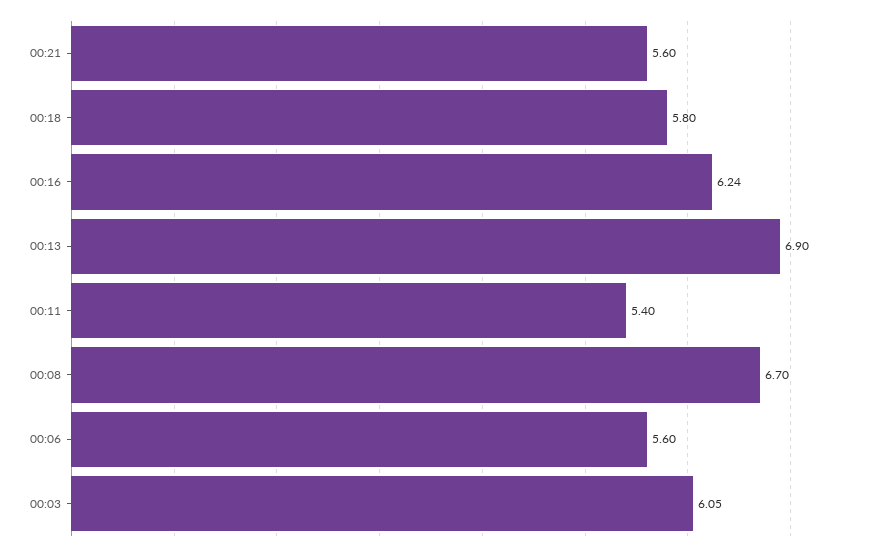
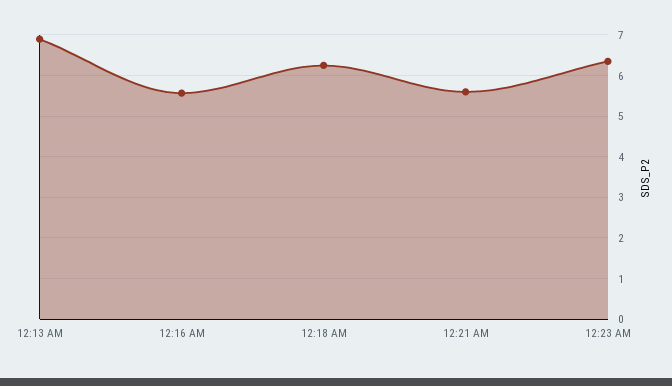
00:18: 5.8 -> 6.2
00:16: 6.24 -> 5.6
00:11: 5.4 -> none
00:08: 6.7 -> none
00:06: 5.6 -> none
00:03: 6.05 -> none
12:23 AM: none -> 6.4

